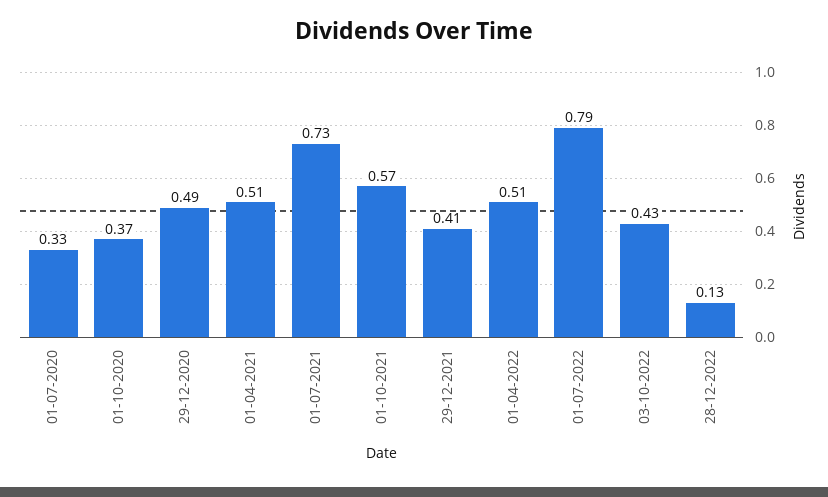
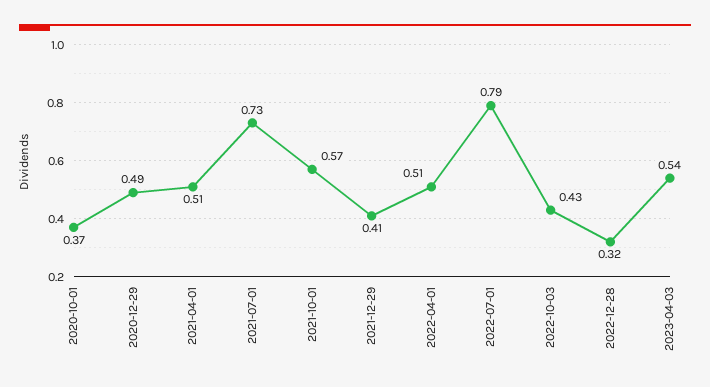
01-07-2020: 0.33 -> none
28-12-2022: 0.13 -> 0.32
2023-04-03: none -> 0.54

